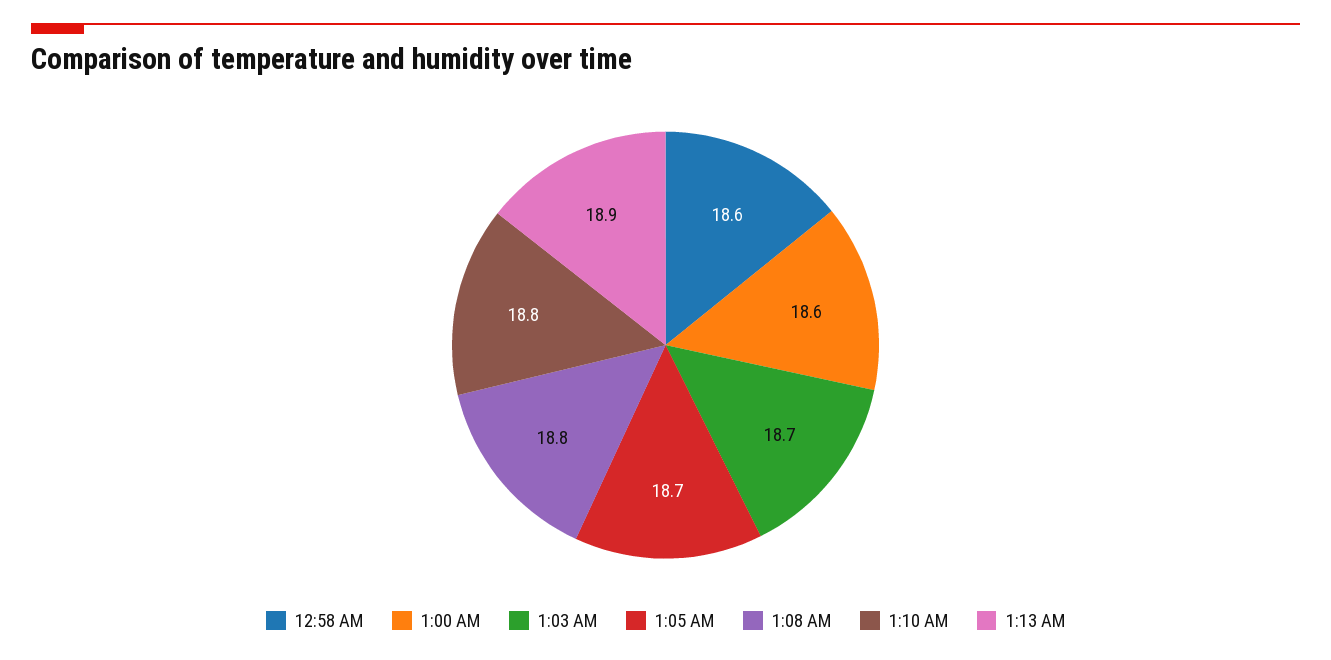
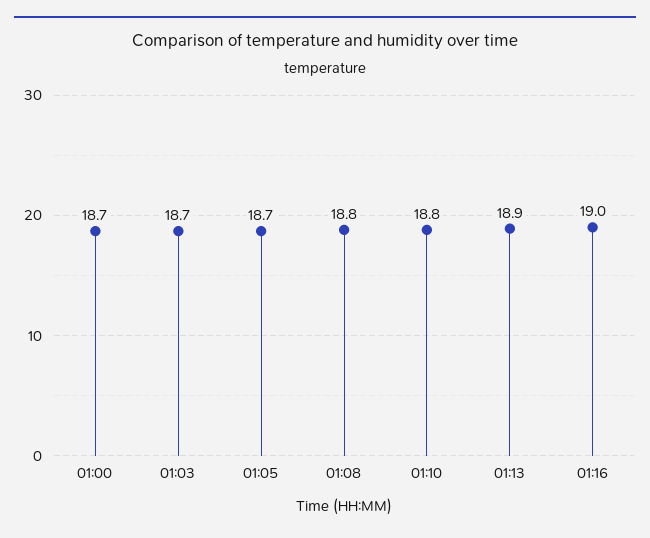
12:58 AM: 18.6 -> none
1:00 AM: 18.6 -> 18.7
01:16: none -> 19

